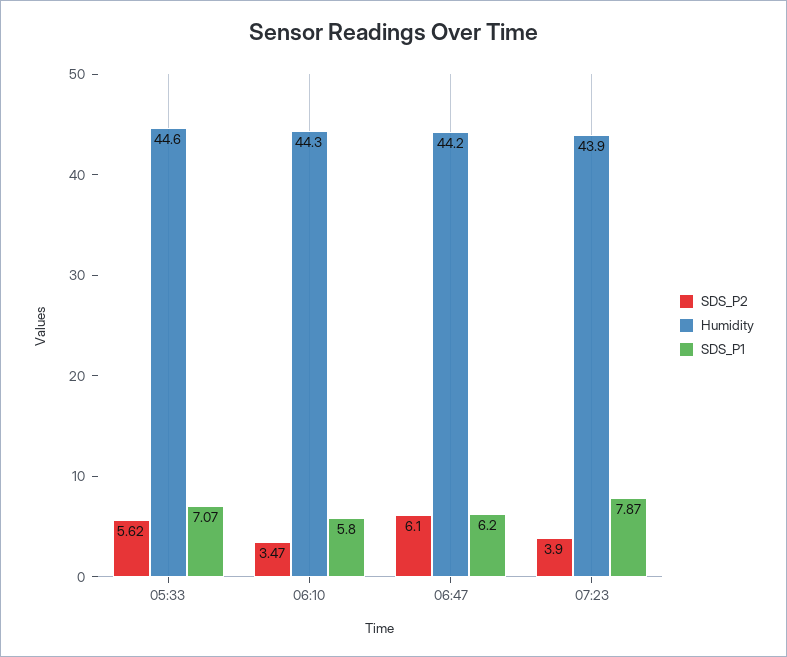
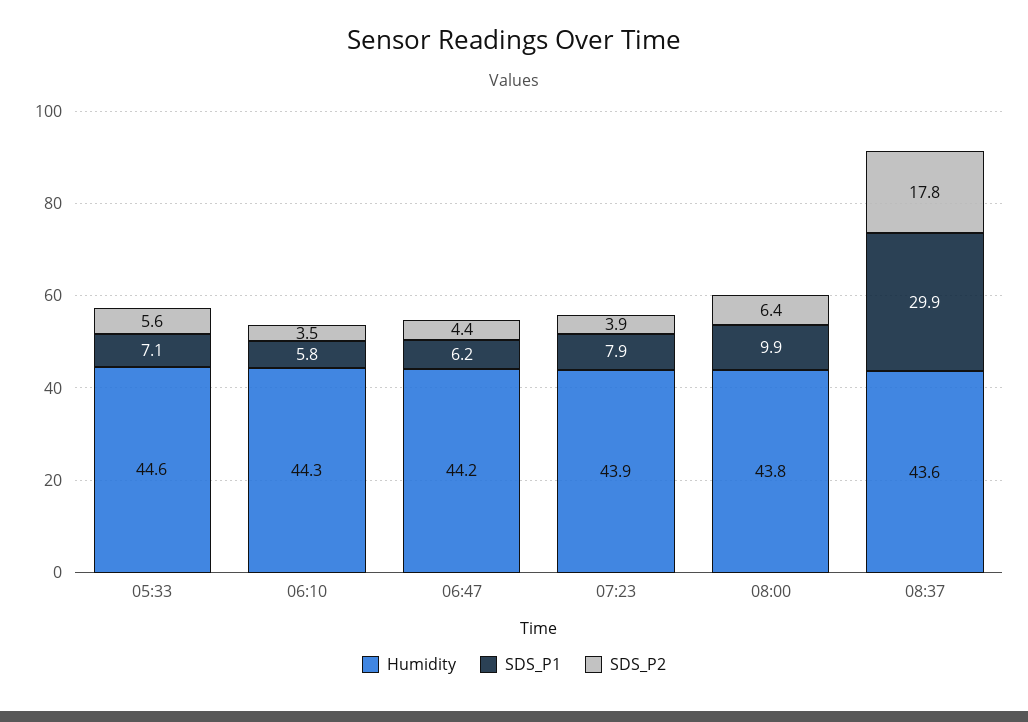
SDS_P2, 06:47: 6.1 -> 4.4
Humidity, 08:00: none -> 43.8
SDS_P1, 08:00: none -> 9.9
SDS_P2, 08:00: none -> 6.4
Humidity, 08:37: none -> 43.6
SDS_P1, 08:37: none -> 29.9
SDS_P2, 08:37: none -> 17.8

